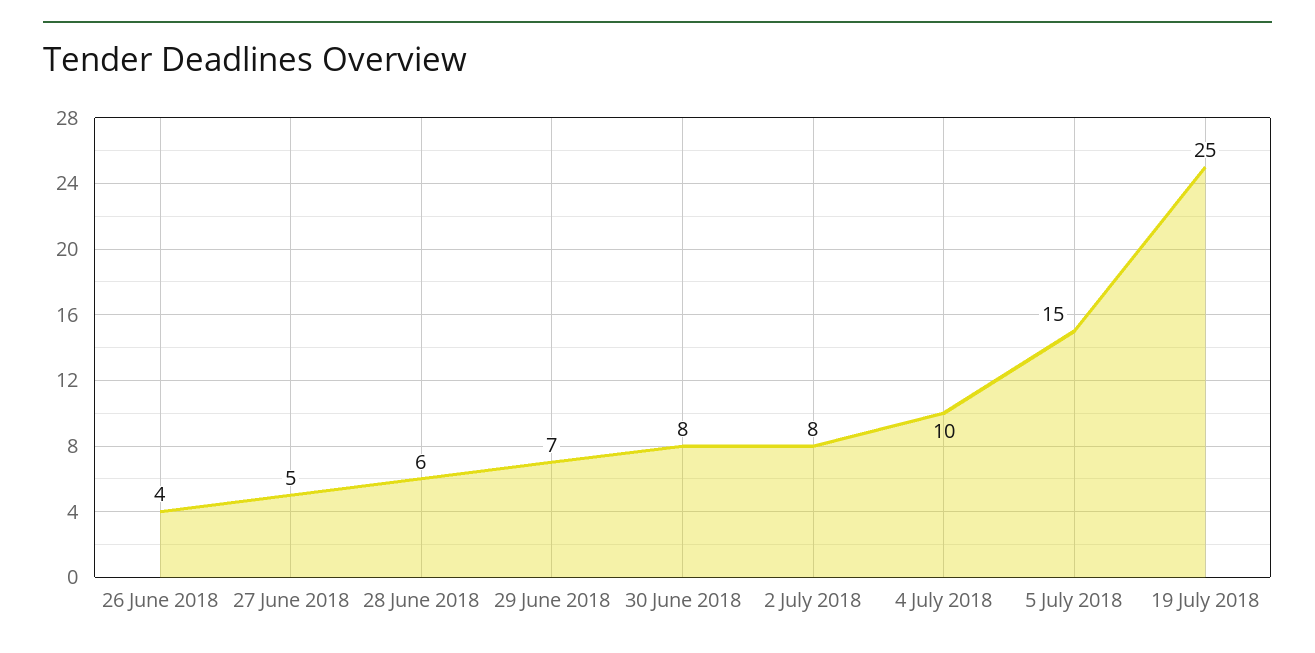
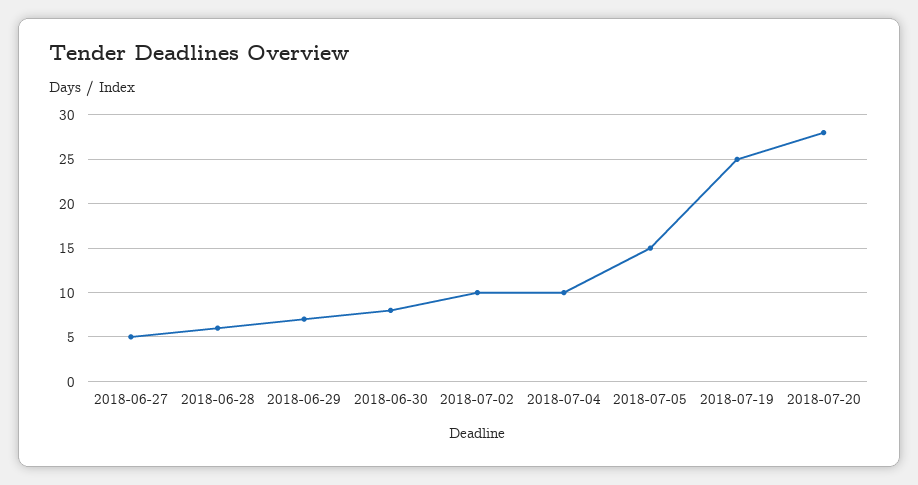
26 June 2018: 4 -> none
2 July 2018: 8 -> 10
2018-07-20: none -> 28

